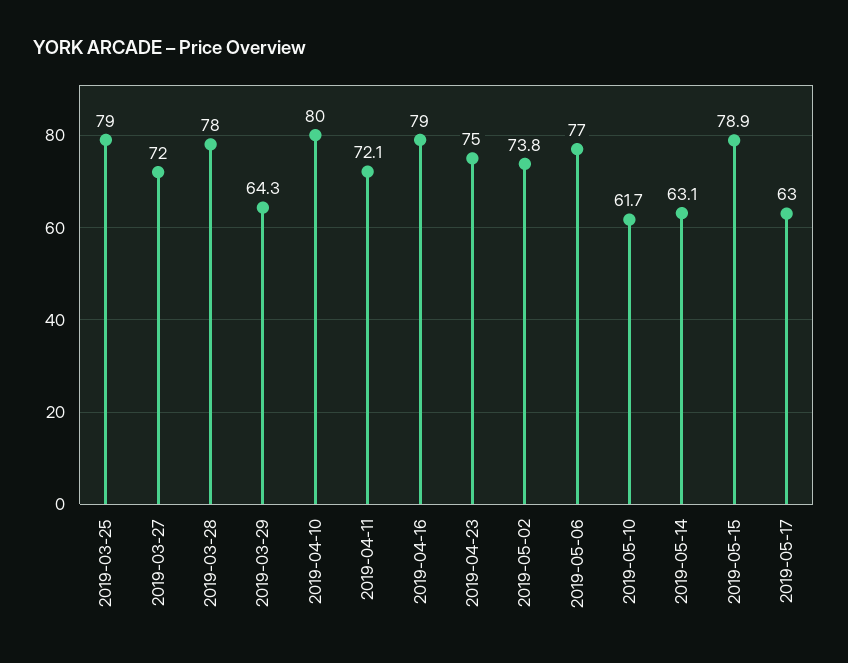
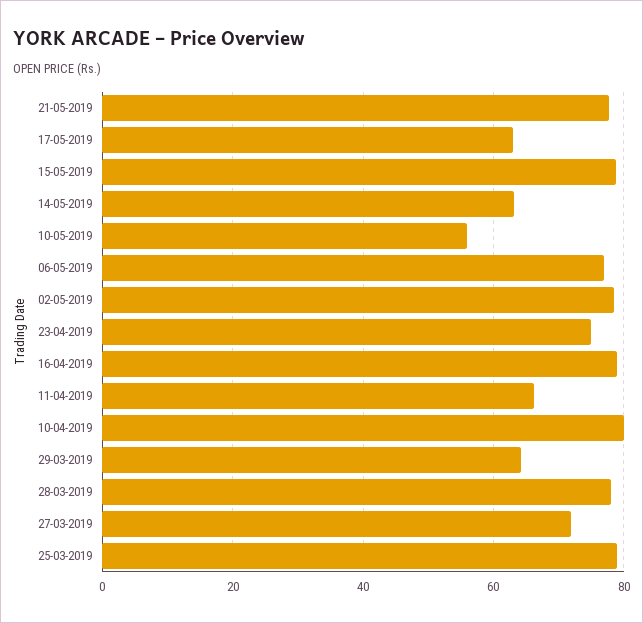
2019-04-11: 72.1 -> 66
2019-05-02: 73.8 -> 78
2019-05-10: 61.7 -> 56
21-05-2019: none -> 78

